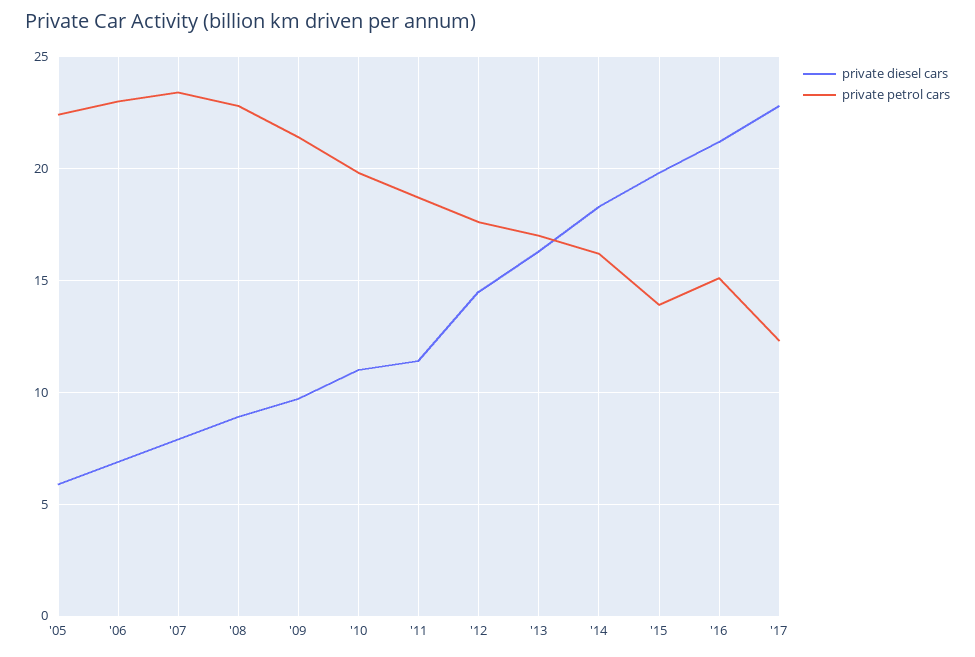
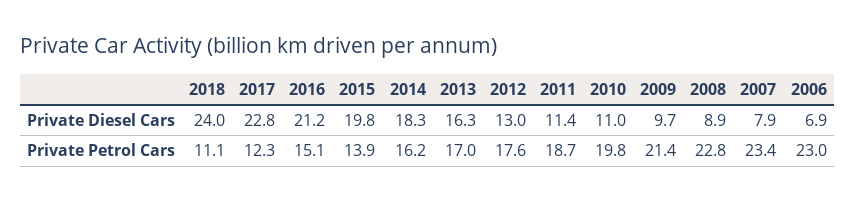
private diesel cars, '05: 6 -> none
private petrol cars, '05: 22.5 -> none
private diesel cars, '12: 14.5 -> 13
private diesel cars, 2018: none -> 24
private petrol cars, 2018: none -> 11.1

